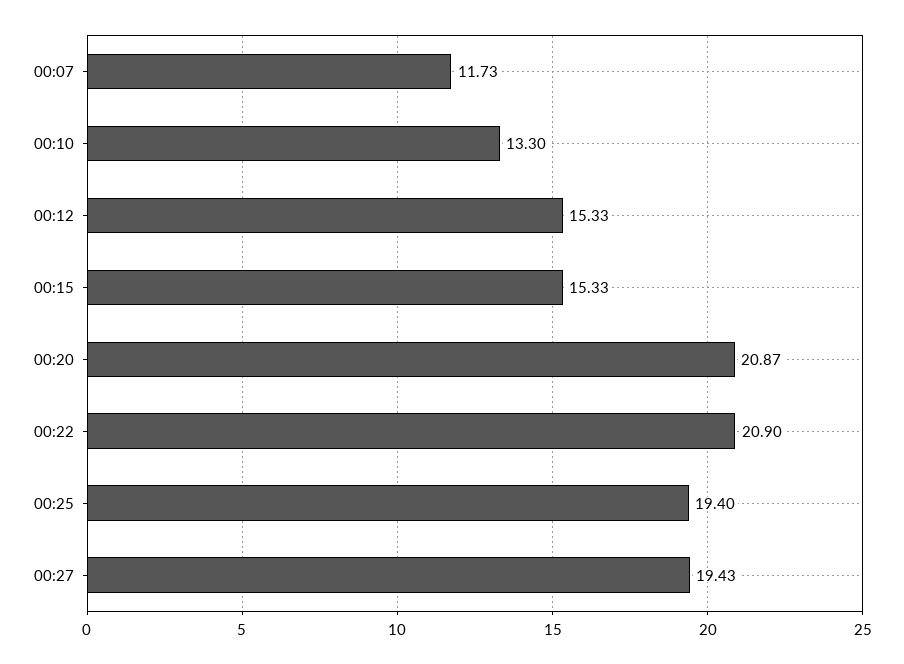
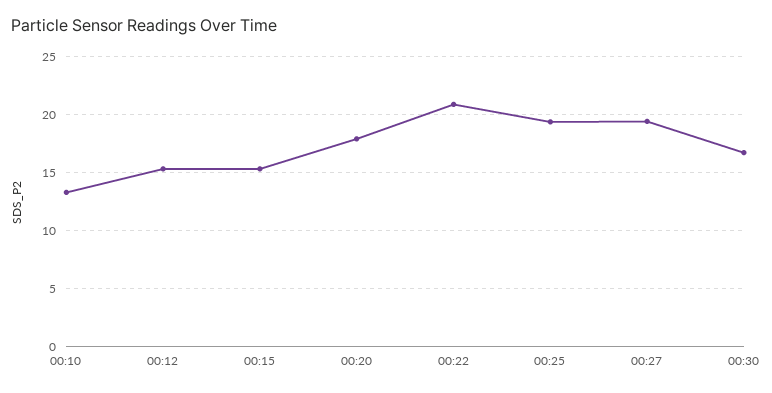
00:07: 11.73 -> none
00:20: 20.87 -> 18
00:30: none -> 17

